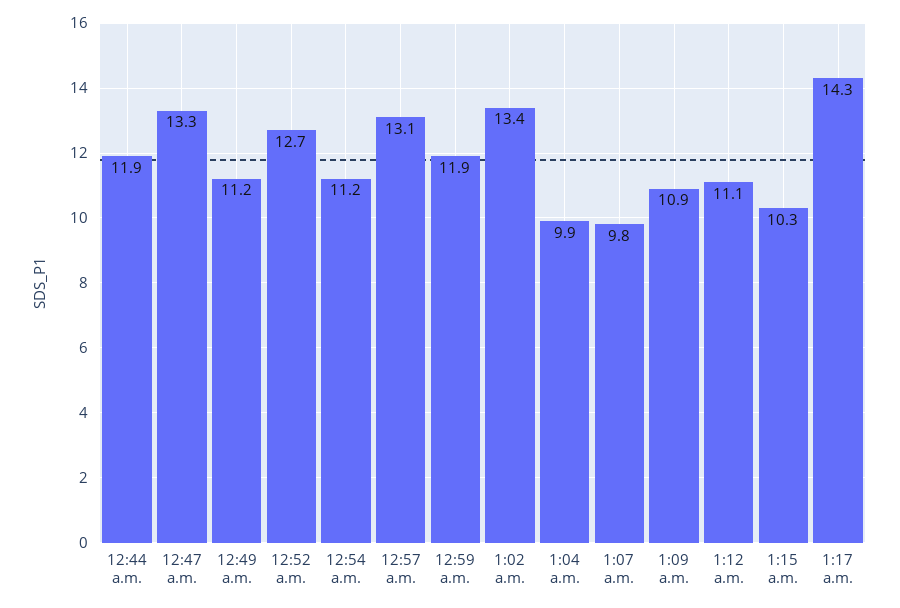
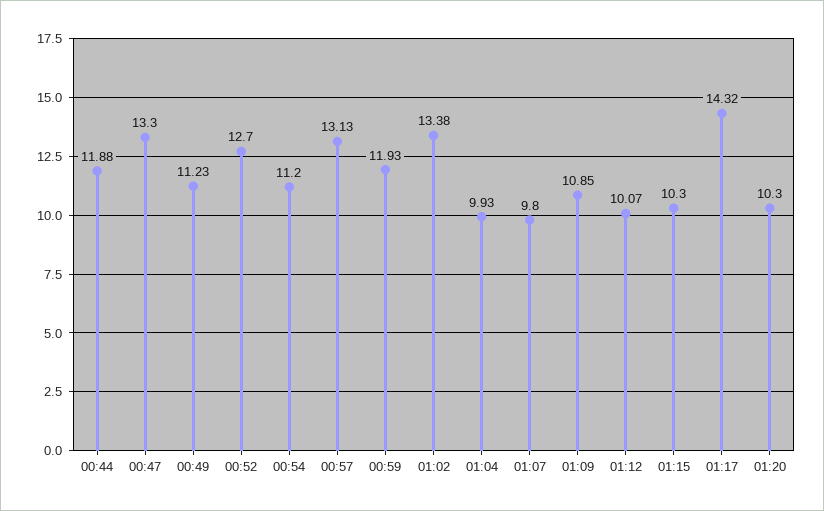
1:12 a.m.: 11.1 -> 10.07
01:20: none -> 10.3

